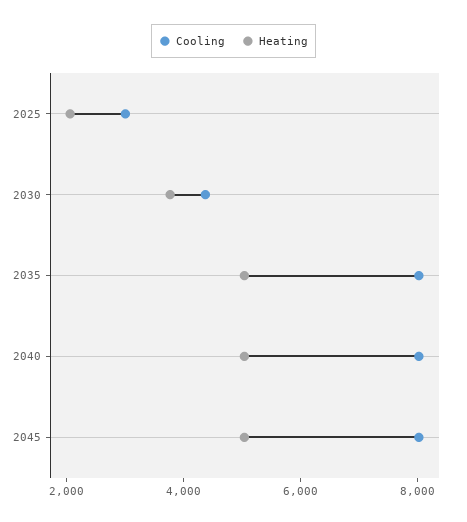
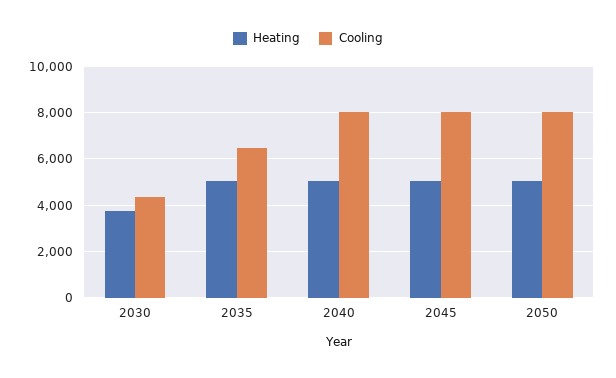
Cooling, 2025: 3000 -> none
Heating, 2025: 2000 -> none
Cooling, 2035: 8000 -> 6500
Heating, 2050: none -> 5000
Cooling, 2050: none -> 8000

